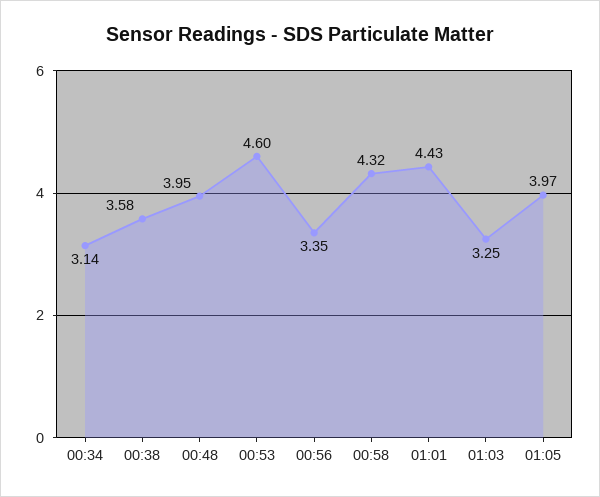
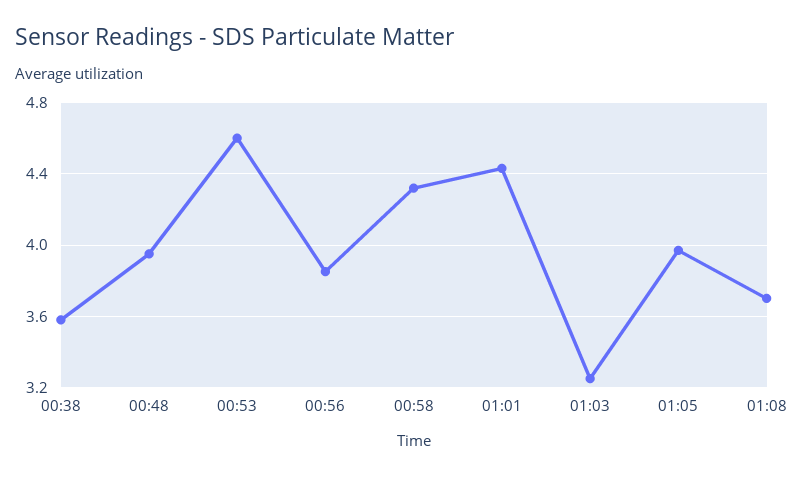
00:34: 3.14 -> none
00:56: 3.35 -> 3.85
01:08: none -> 3.7

